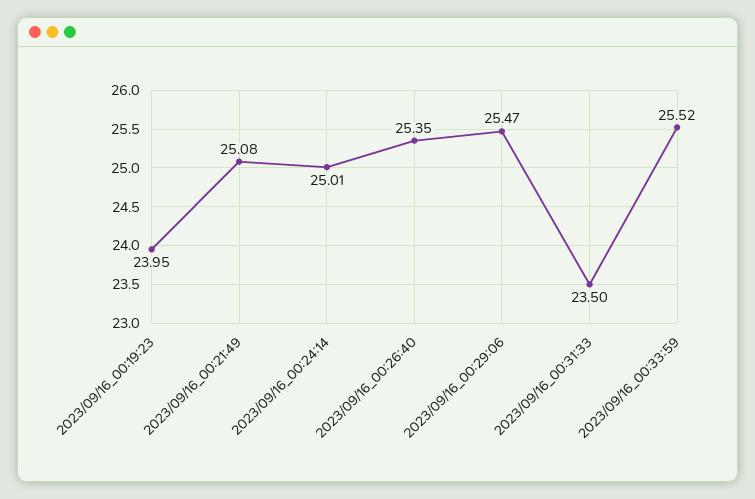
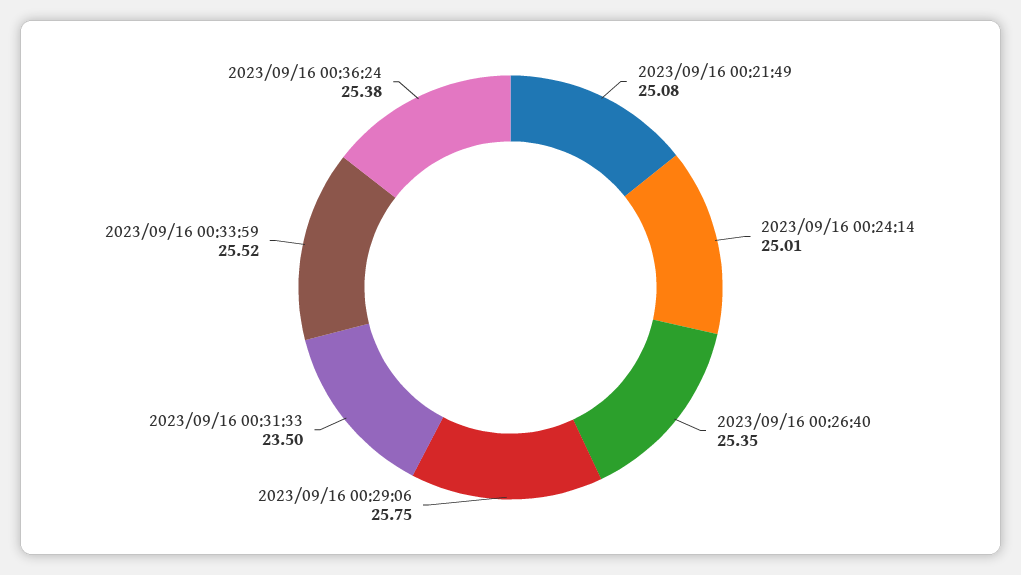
2023/09/16_00:19:23: 23.95 -> none
2023/09/16_00:29:06: 25.47 -> 25.75
2023/09/16 00:36:24: none -> 25.38

